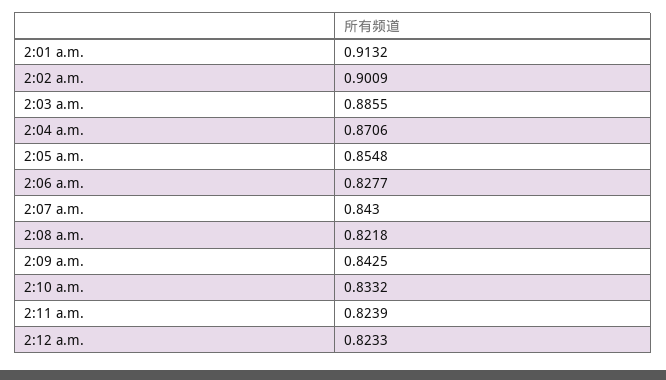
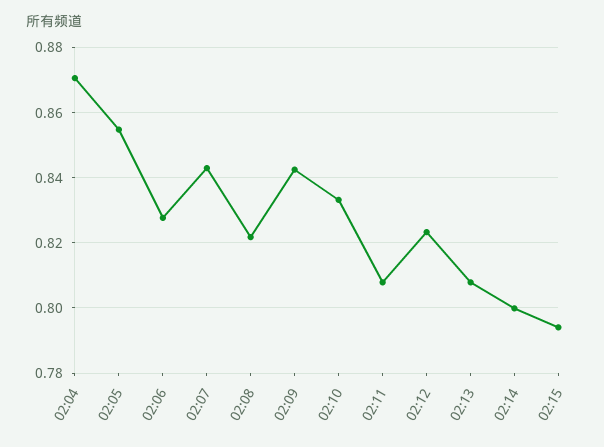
2:01 a.m.: 0.9132 -> none
2:02 a.m.: 0.9009 -> none
2:03 a.m.: 0.8855 -> none
2:11 a.m.: 0.8239 -> 0.808
02:13: none -> 0.808
02:14: none -> 0.8
02:15: none -> 0.794

